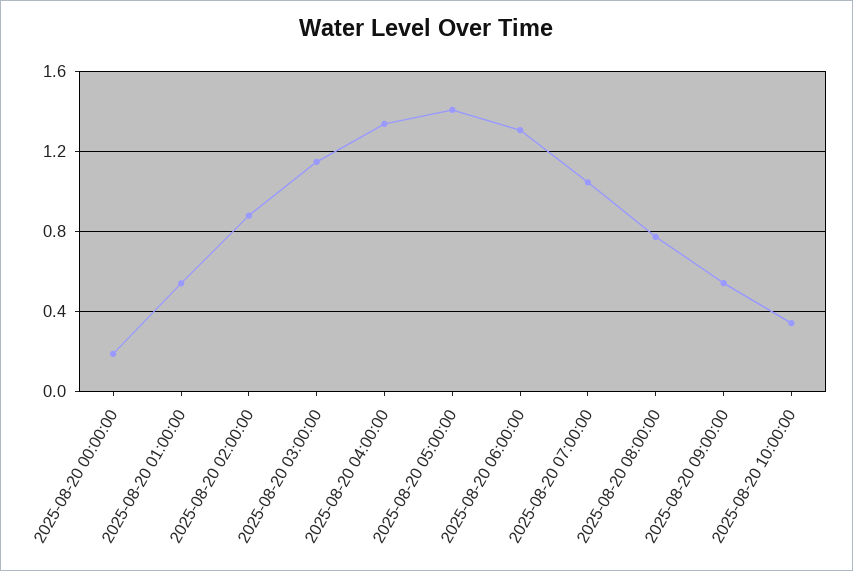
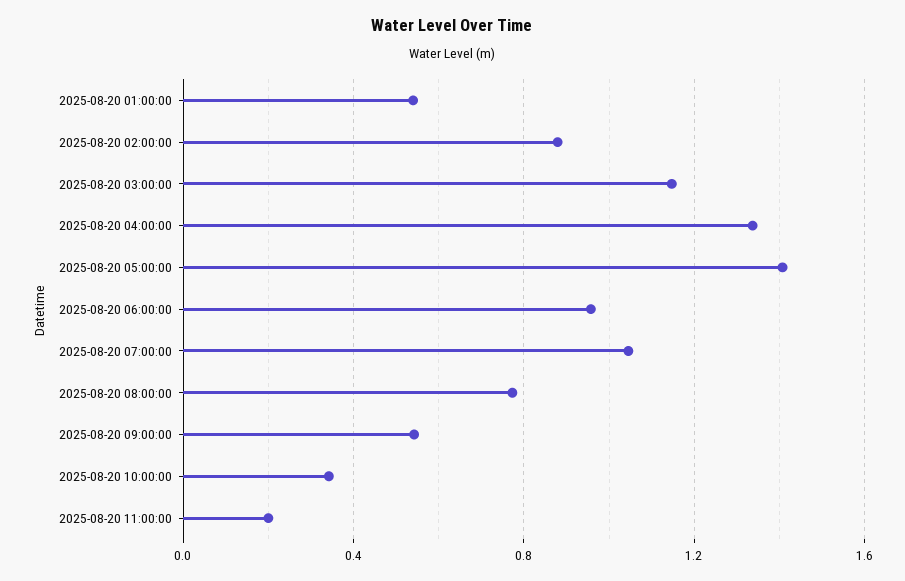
2025-08-20 00:00:00: 0.2 -> none
2025-08-20 06:00:00: 1.3 -> 0.95
2025-08-20 11:00:00: none -> 0.2

